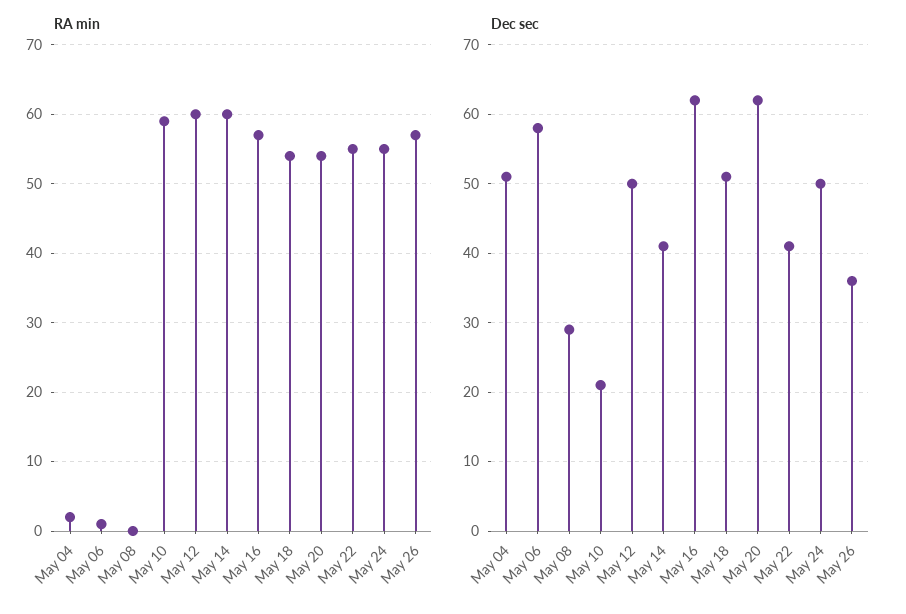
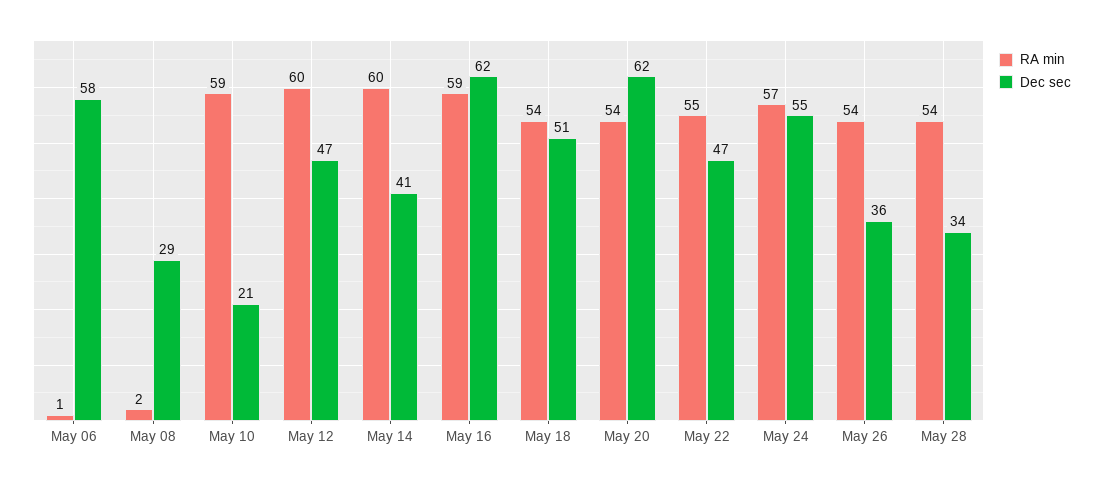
RA min, May 04: 2 -> none
RA min, May 08: 0 -> 2
RA min, May 16: 57 -> 59
RA min, May 24: 55 -> 57
RA min, May 26: 57 -> 54
Dec sec, May 04: 51 -> none
Dec sec, May 12: 50 -> 47
Dec sec, May 22: 41 -> 47
Dec sec, May 24: 50 -> 55
RA min, May 28: none -> 54
Dec sec, May 28: none -> 34

